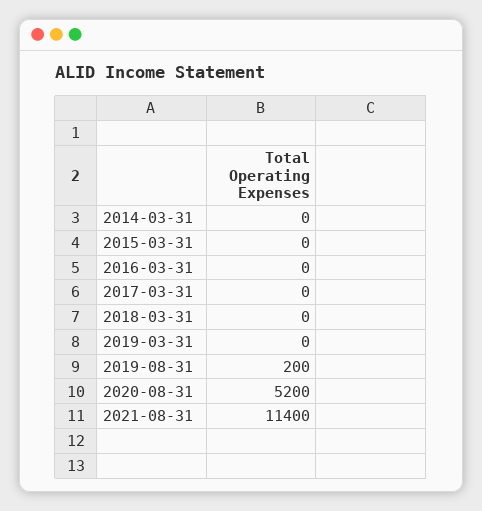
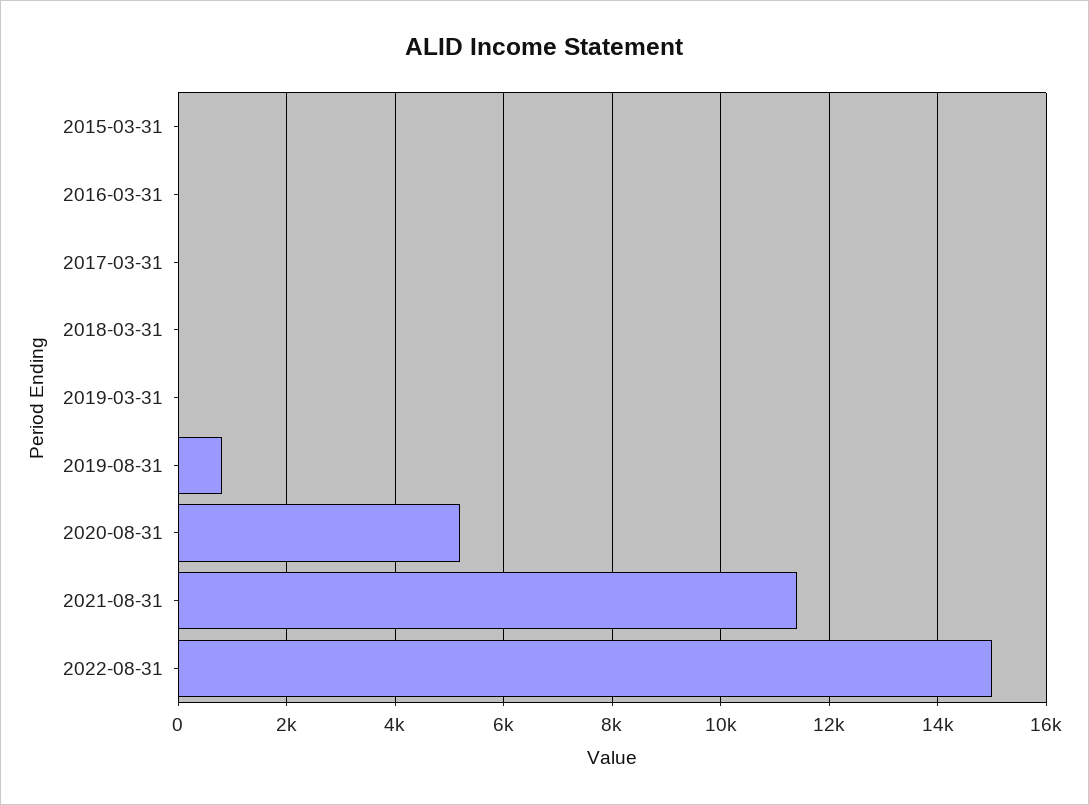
2014-03-31: 0 -> none
2019-08-31: 200 -> 800
2022-08-31: none -> 15000

